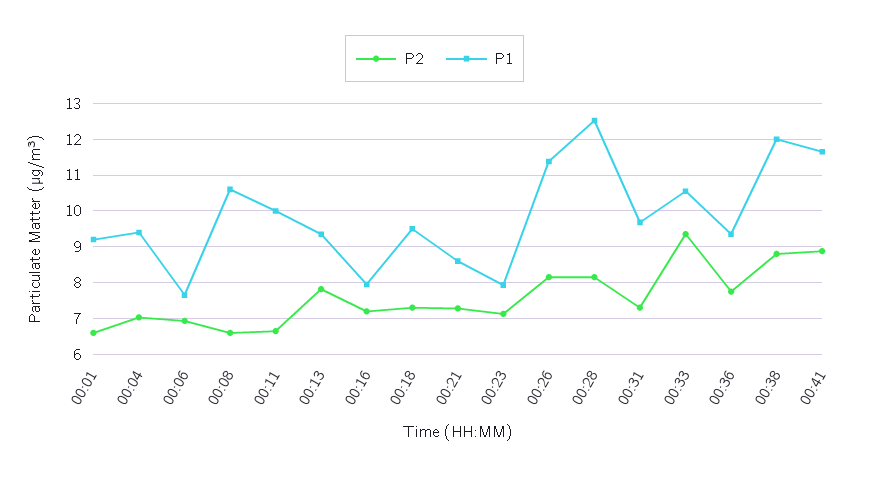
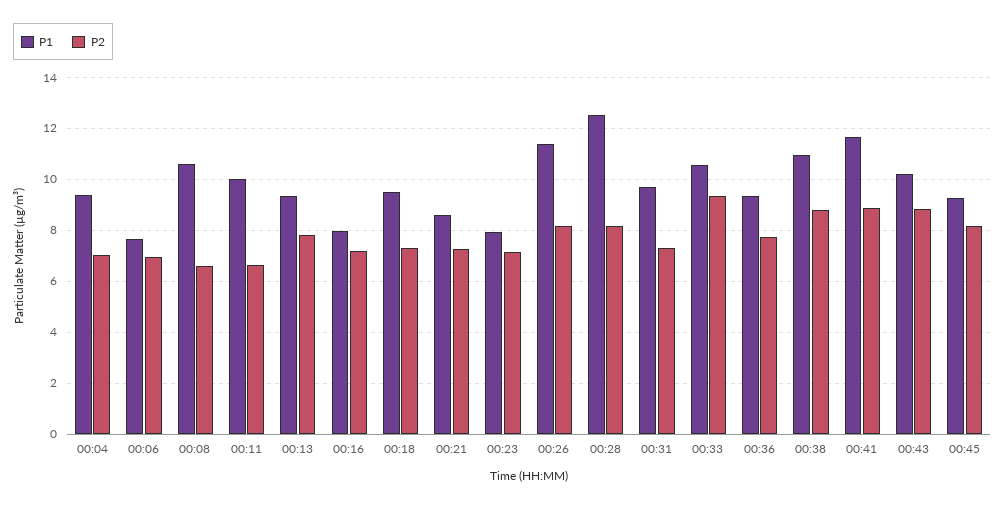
P2, 00:01: 6.6 -> none
P1, 00:01: 9.2 -> none
P1, 00:38: 12 -> 11
P1, 00:43: none -> 10.25
P2, 00:43: none -> 8.75
P1, 00:45: none -> 9.25
P2, 00:45: none -> 8.25

